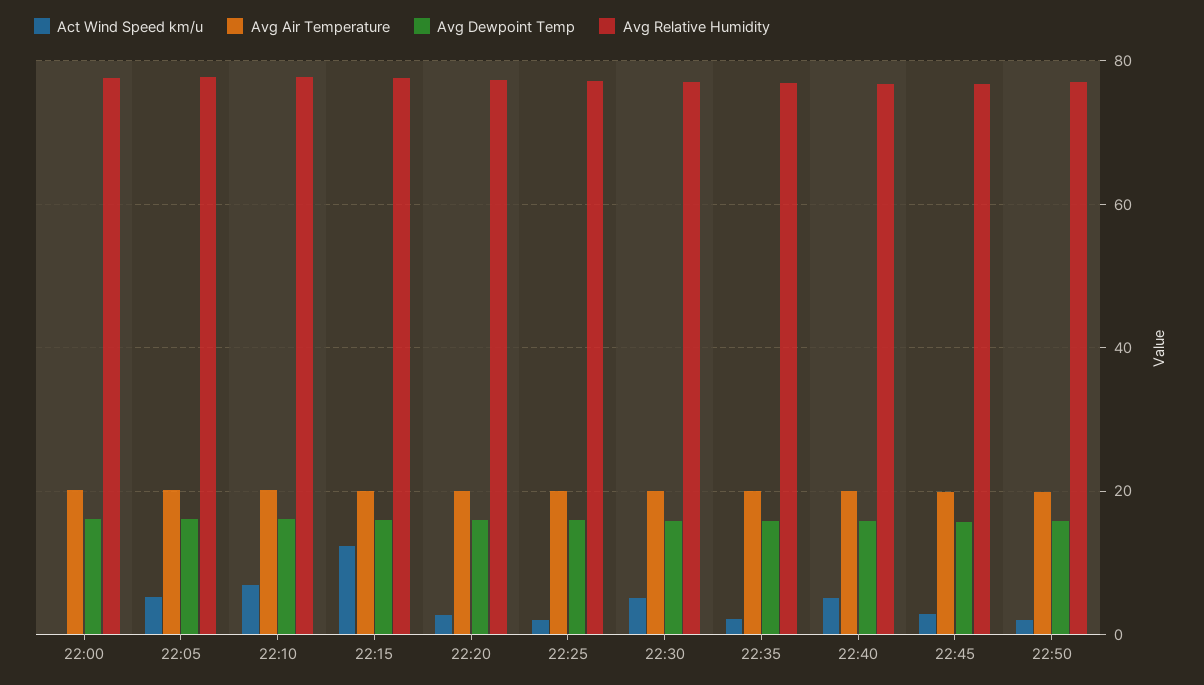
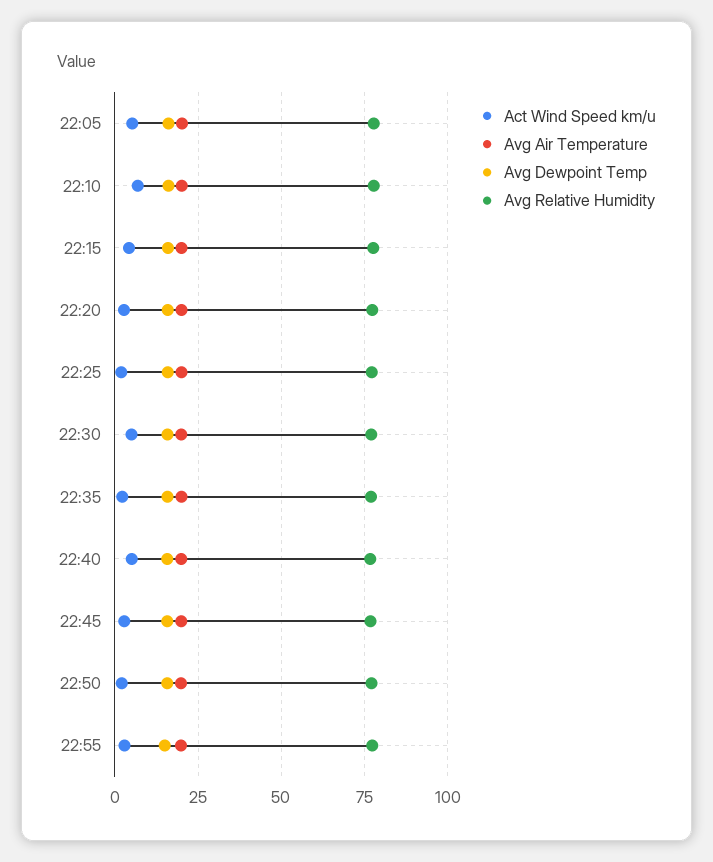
Act Wind Speed km/u, 22:00: 0 -> none
Avg Air Temperature, 22:00: 20 -> none
Avg Dewpoint Temp, 22:00: 16 -> none
Avg Relative Humidity, 22:00: 78 -> none
Act Wind Speed km/u, 22:15: 12 -> 5
Act Wind Speed km/u, 22:55: none -> 2.5
Avg Air Temperature, 22:55: none -> 20
Avg Dewpoint Temp, 22:55: none -> 15
Avg Relative Humidity, 22:55: none -> 77.5

